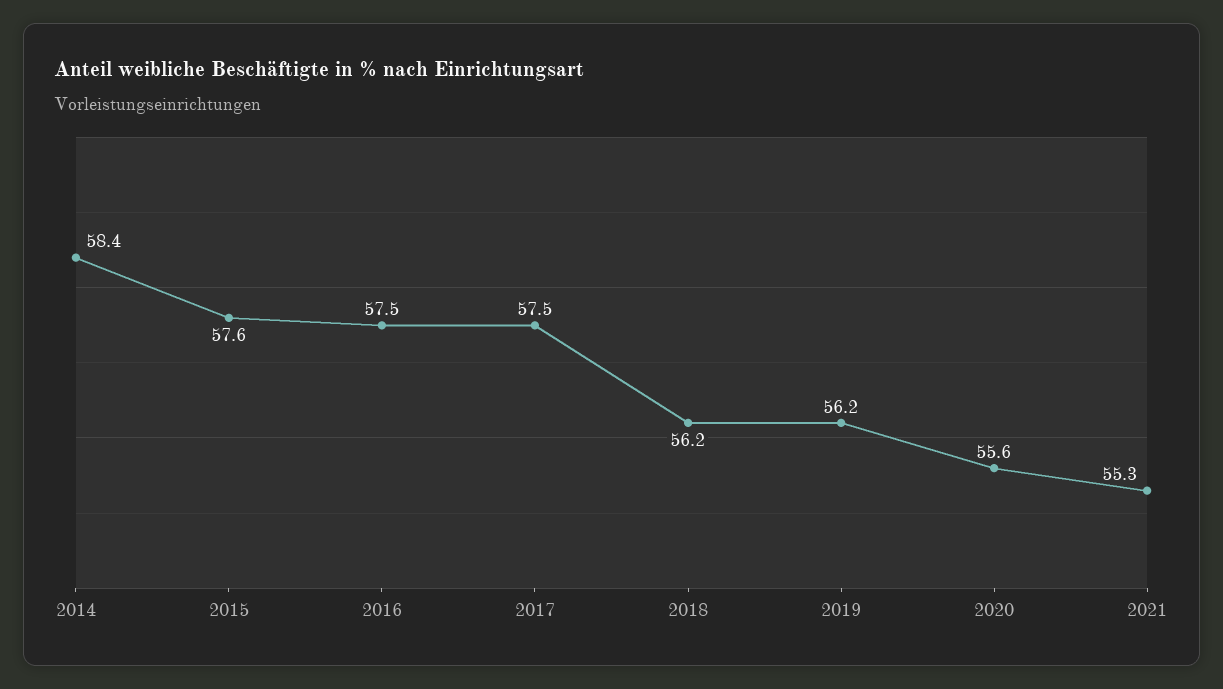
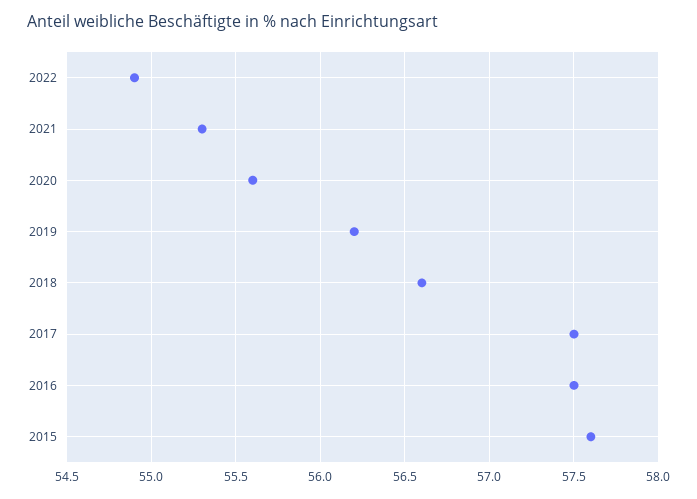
2014: 58.4 -> none
2018: 56.2 -> 56.6
2022: none -> 54.9

